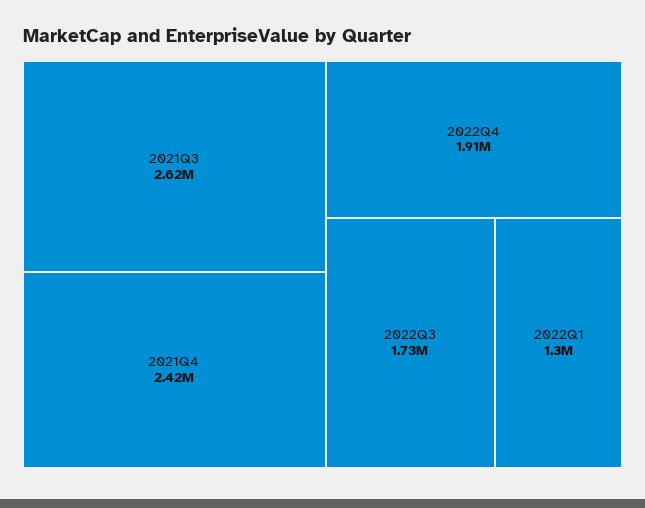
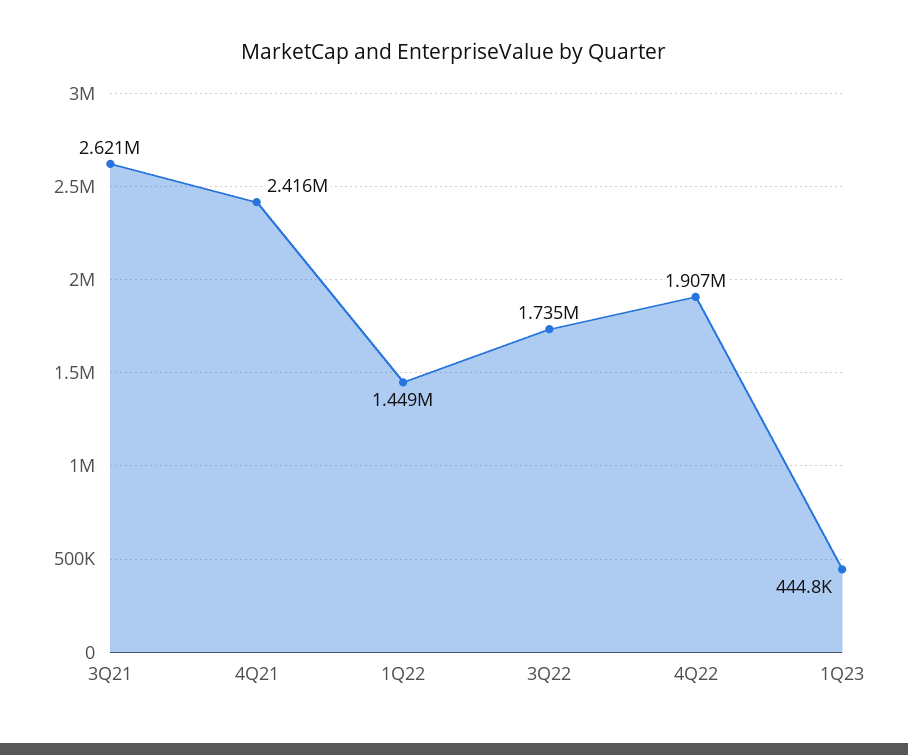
2022Q1: 1300000 -> 1449000
1Q23: none -> 444800

